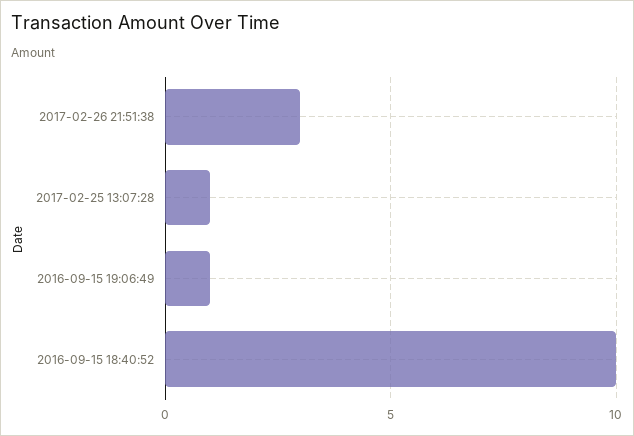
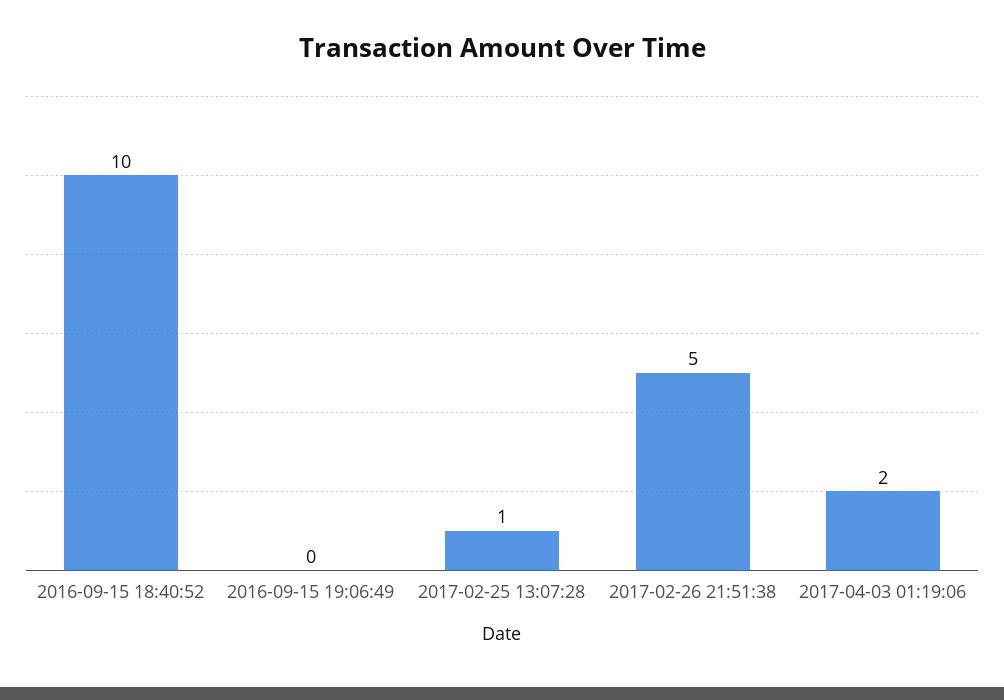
2017-02-26 21:51:38: 3 -> 5
2016-09-15 19:06:49: 1 -> 0
2017-04-03 01:19:06: none -> 2

